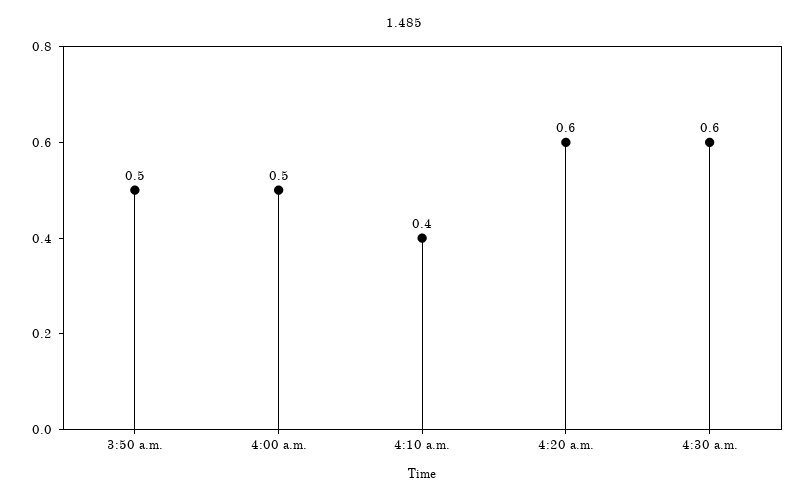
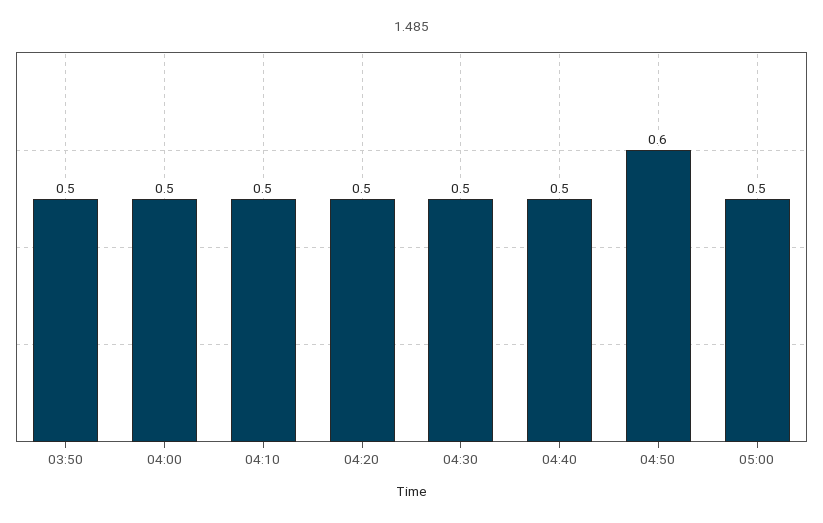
4:10 a.m.: 0.4 -> 0.5
4:20 a.m.: 0.6 -> 0.5
4:30 a.m.: 0.6 -> 0.5
04:40: none -> 0.5
04:50: none -> 0.6
05:00: none -> 0.5

